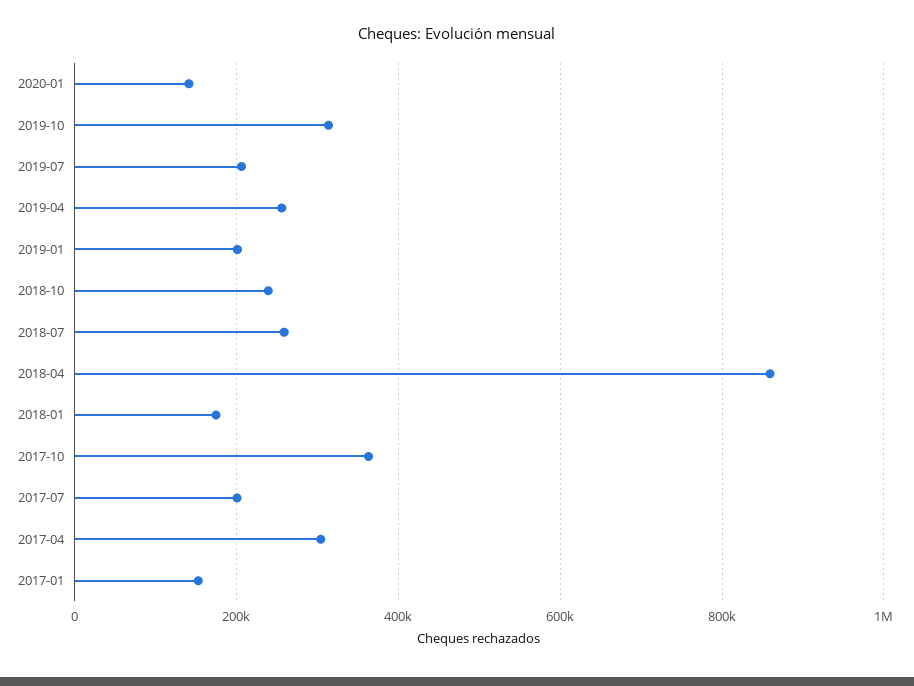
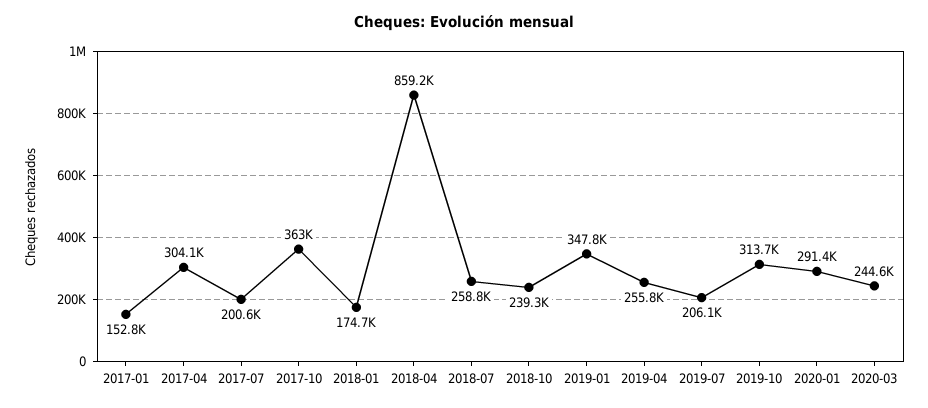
2020-01: 140000 -> 291400
2019-01: 200000 -> 347800
2020-03: none -> 244600

